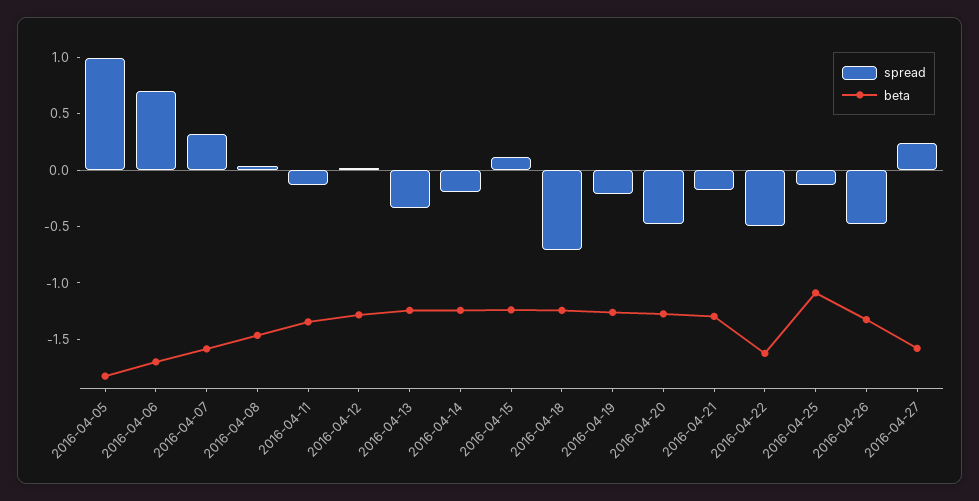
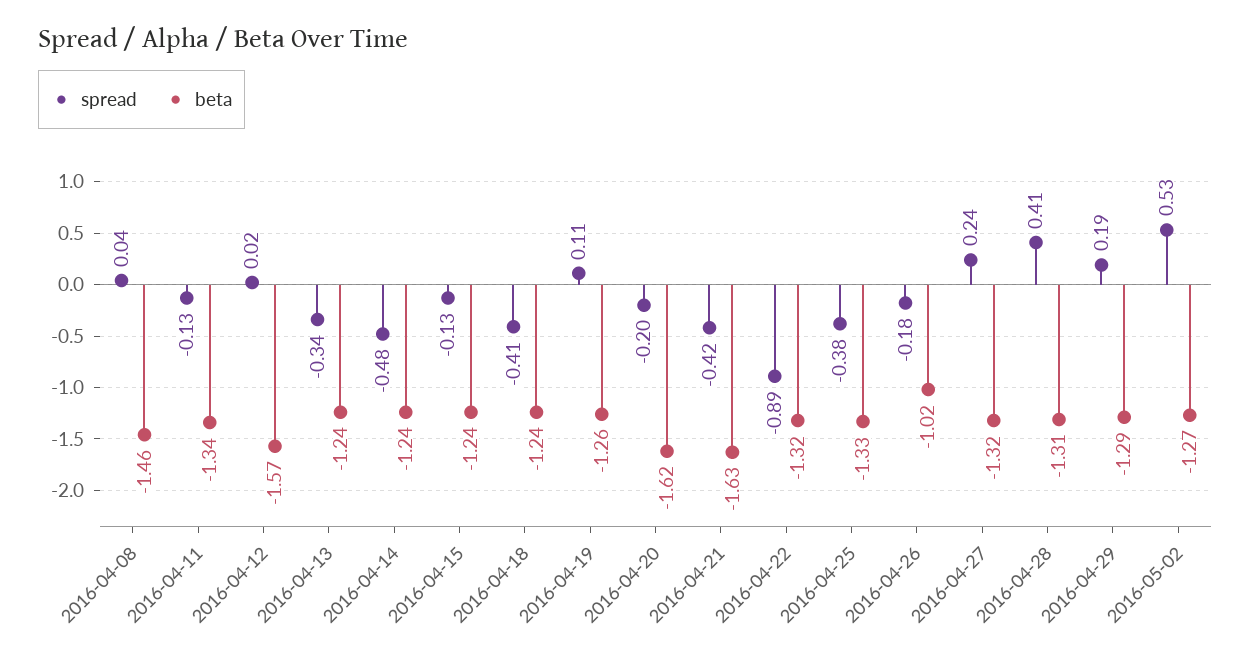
spread, 2016-04-05: 1 -> none
beta, 2016-04-05: -1.8 -> none
spread, 2016-04-06: 0.7 -> none
beta, 2016-04-06: -1.7 -> none
spread, 2016-04-07: 0.3 -> none
beta, 2016-04-07: -1.6 -> none
beta, 2016-04-12: -1.3 -> -1.57
spread, 2016-04-14: -0.2 -> -0.48
spread, 2016-04-15: 0.1 -> -0.13
spread, 2016-04-18: -0.7 -> -0.41
spread, 2016-04-19: -0.2 -> 0.11
spread, 2016-04-20: -0.5 -> -0.2
beta, 2016-04-20: -1.3 -> -1.62
spread, 2016-04-21: -0.2 -> -0.42
beta, 2016-04-21: -1.3 -> -1.63
spread, 2016-04-22: -0.5 -> -0.89
beta, 2016-04-22: -1.6 -> -1.32
spread, 2016-04-25: -0.1 -> -0.38
beta, 2016-04-25: -1.1 -> -1.33
spread, 2016-04-26: -0.5 -> -0.18
beta, 2016-04-26: -1.3 -> -1.02
beta, 2016-04-27: -1.6 -> -1.32
spread, 2016-04-28: none -> 0.41
beta, 2016-04-28: none -> -1.31
spread, 2016-04-29: none -> 0.19
beta, 2016-04-29: none -> -1.29
spread, 2016-05-02: none -> 0.53
beta, 2016-05-02: none -> -1.27

